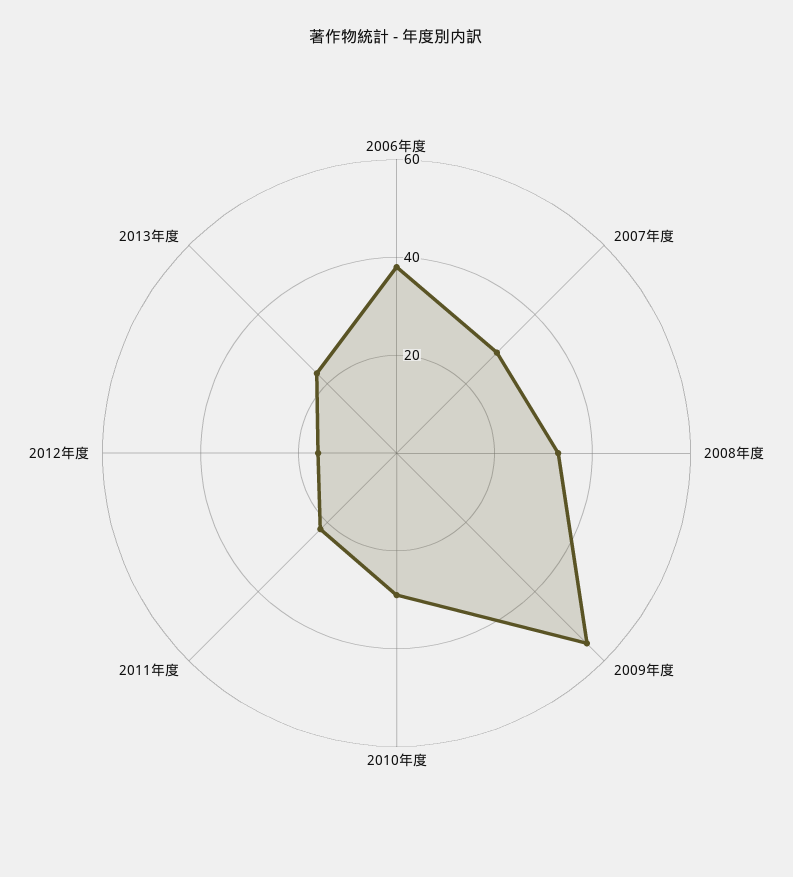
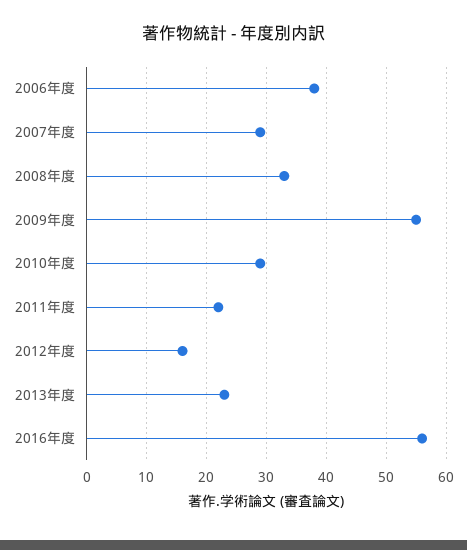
2016年度: none -> 55

